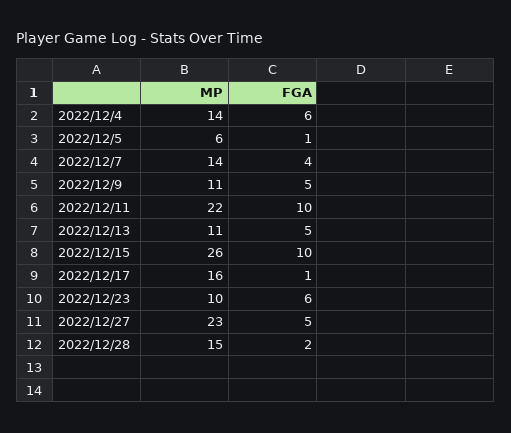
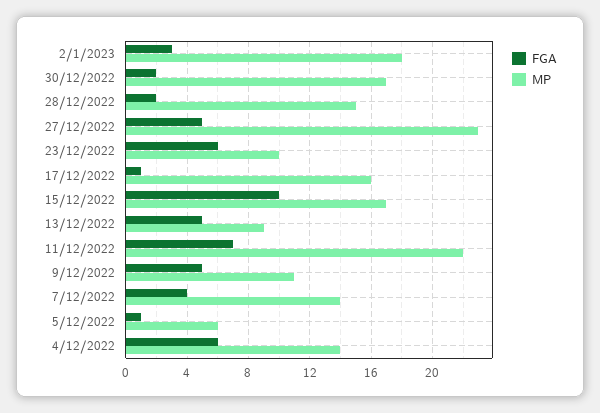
FGA, 2022/12/11: 10 -> 7
MP, 2022/12/13: 11 -> 9
MP, 2022/12/15: 26 -> 17
FGA, 2/1/2023: none -> 3
MP, 2/1/2023: none -> 18
FGA, 30/12/2022: none -> 2
MP, 30/12/2022: none -> 17

